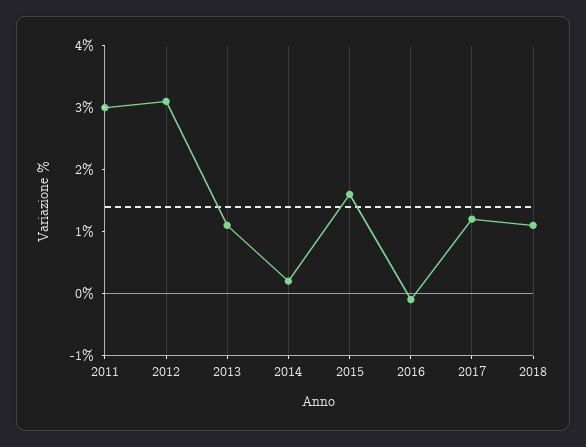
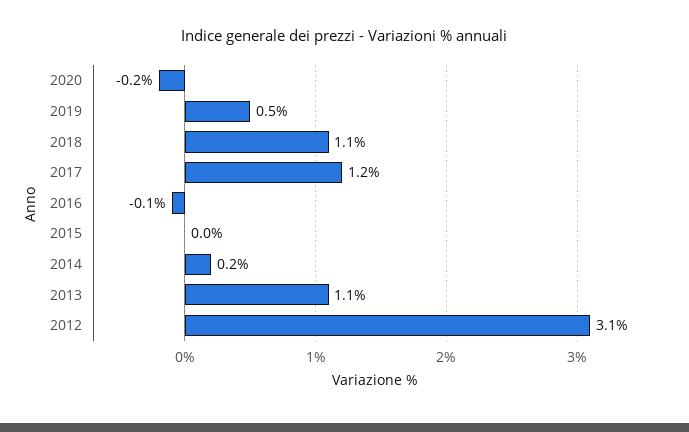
2011: 3 -> none
2015: 1.5 -> 0
2020: none -> -0.2
2019: none -> 0.5

